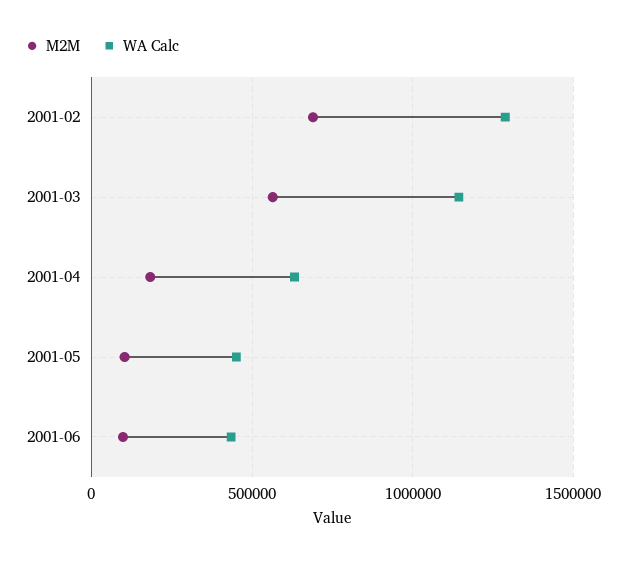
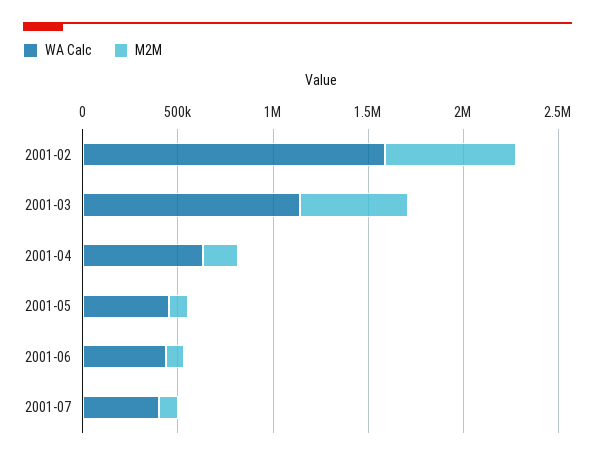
WA Calc, 2001-02: 1300000 -> 1600000
WA Calc, 2001-07: none -> 400000
M2M, 2001-07: none -> 100000

